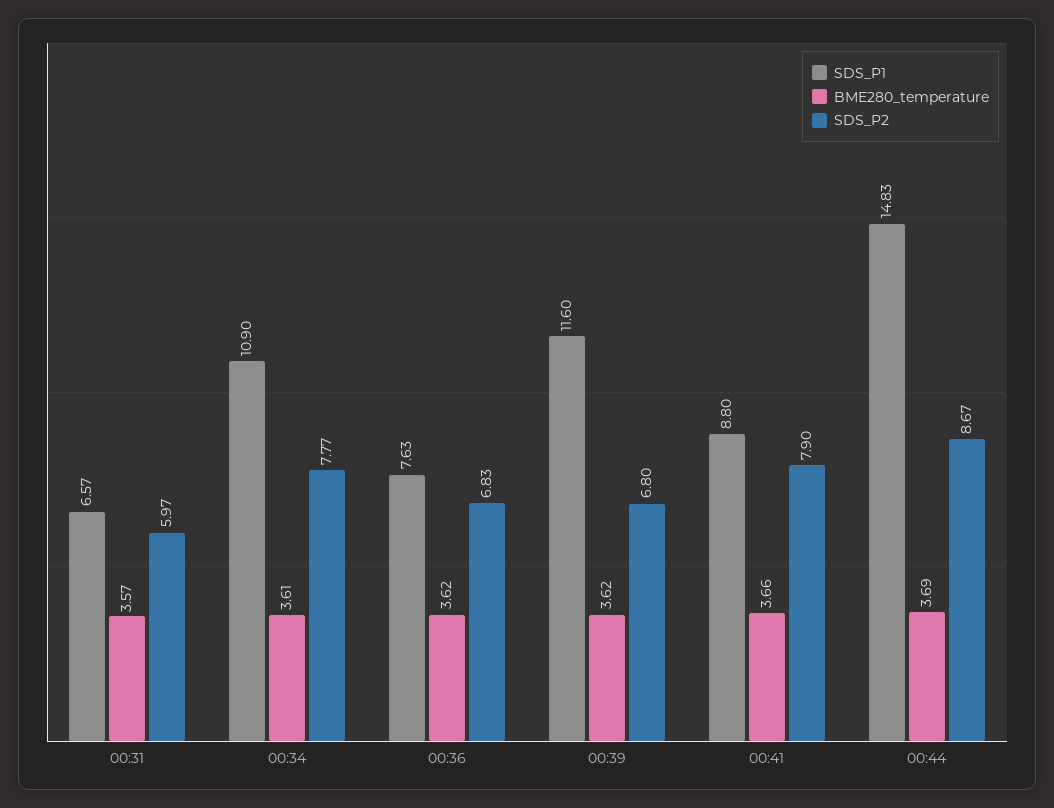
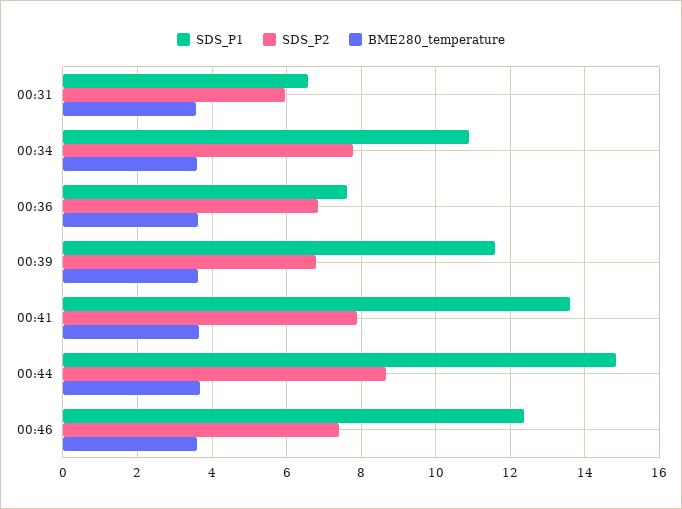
SDS_P1, 00:41: 8.8 -> 13.6
SDS_P1, 00:46: none -> 12.4
SDS_P2, 00:46: none -> 7.4
BME280_temperature, 00:46: none -> 3.6

